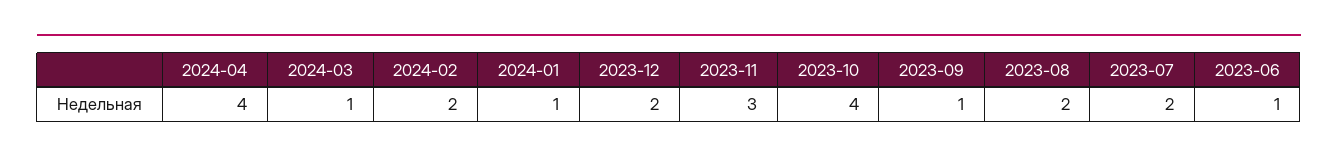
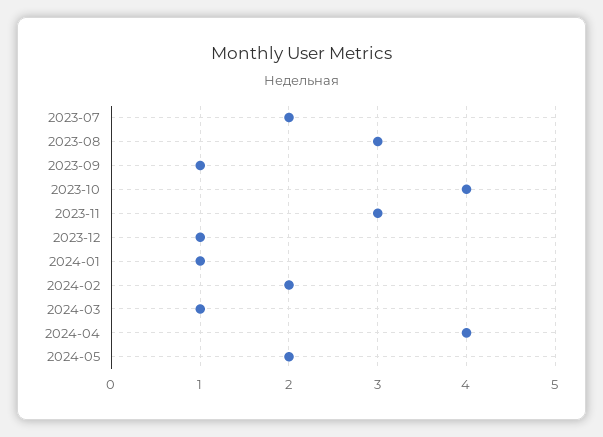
2023-12: 2 -> 1
2023-08: 2 -> 3
2023-06: 1 -> none
2024-05: none -> 2

